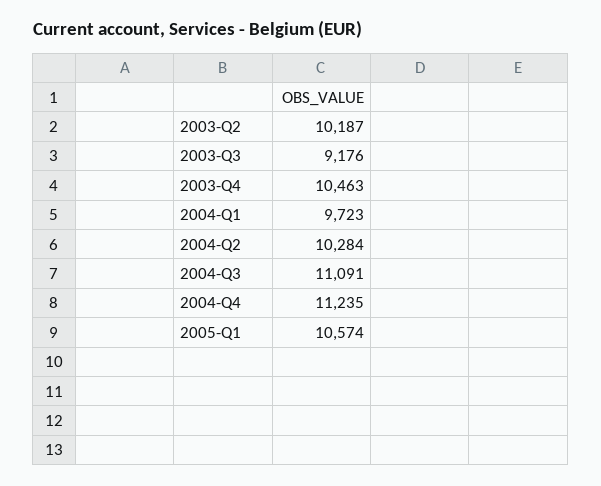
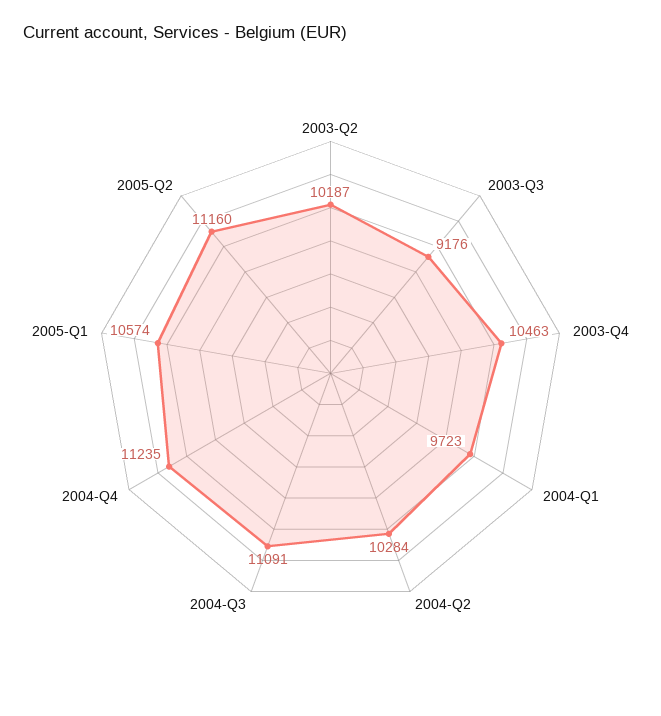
2005-Q2: none -> 11160

